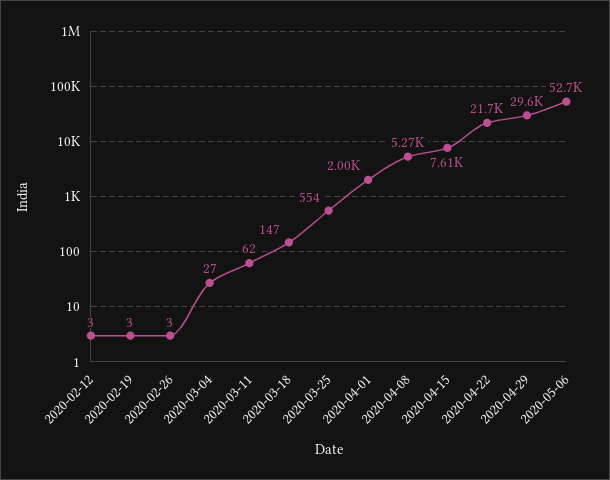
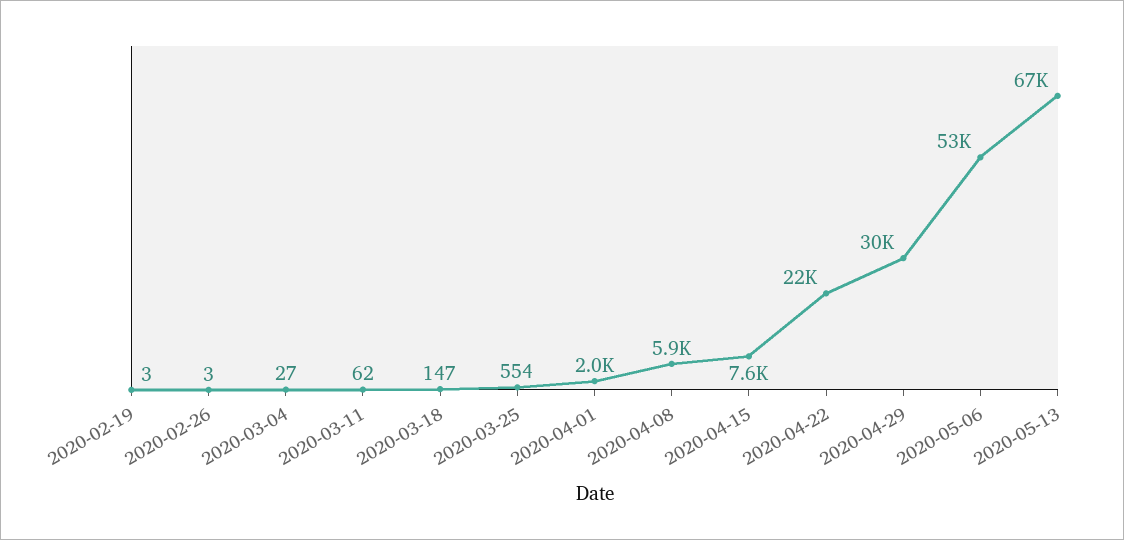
2020-02-12: 3 -> none
2020-04-08: 5270 -> 5900
2020-05-13: none -> 67000

